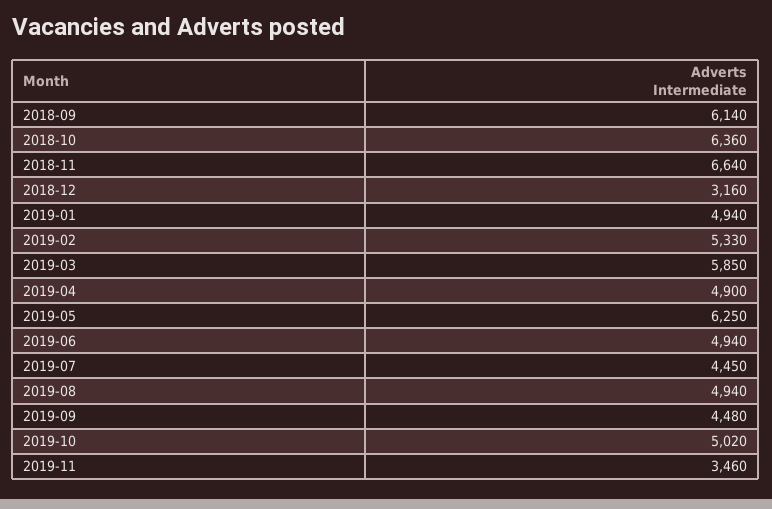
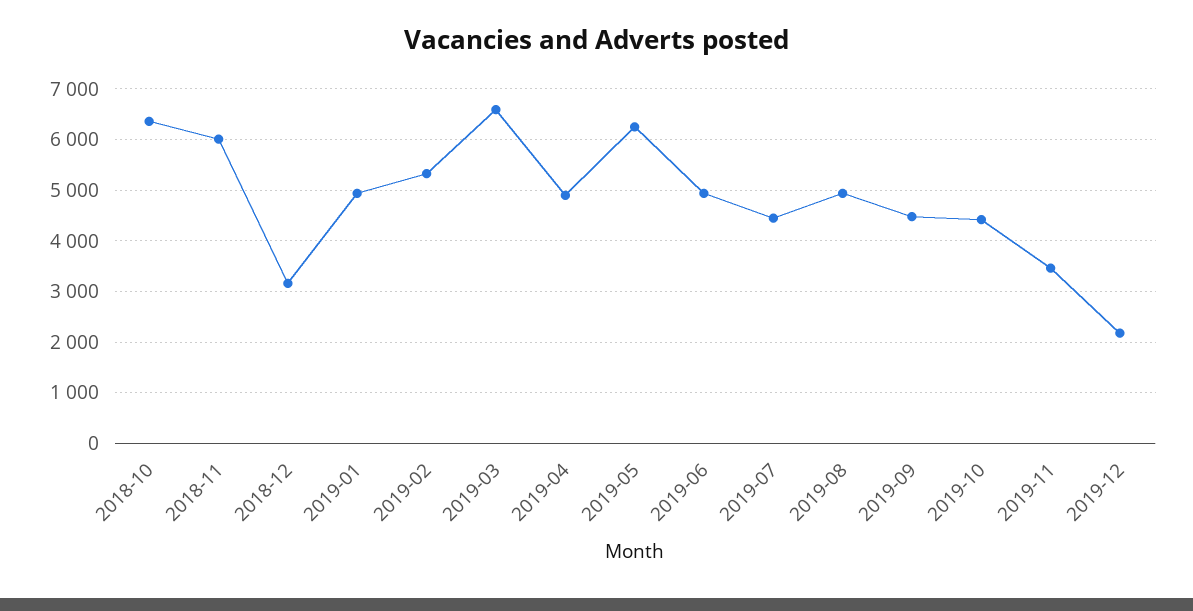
2018-09: 6140 -> none
2018-11: 6640 -> 6000
2019-03: 5850 -> 6600
2019-10: 5020 -> 4400
2019-12: none -> 2200

